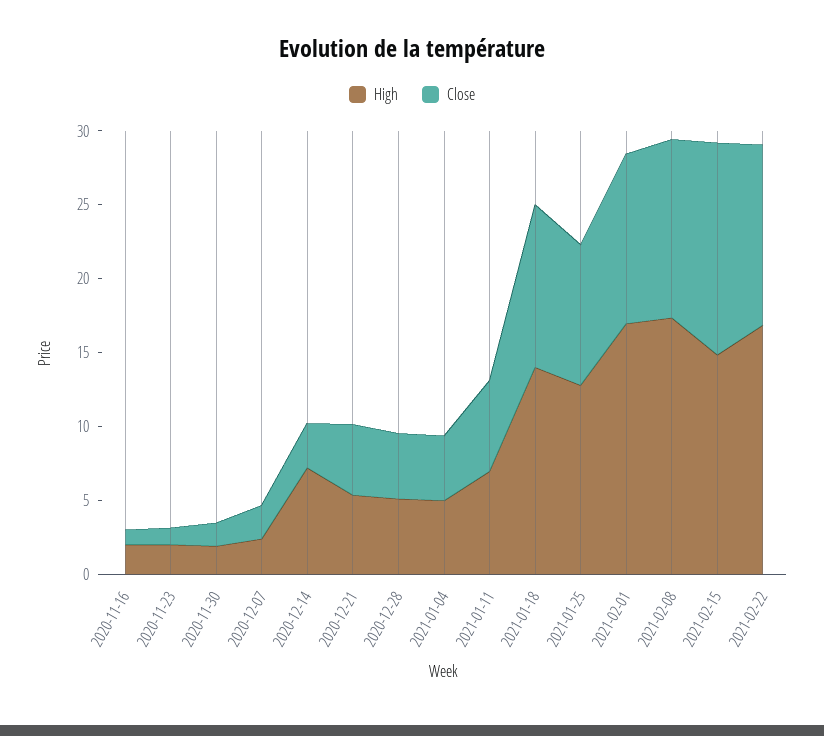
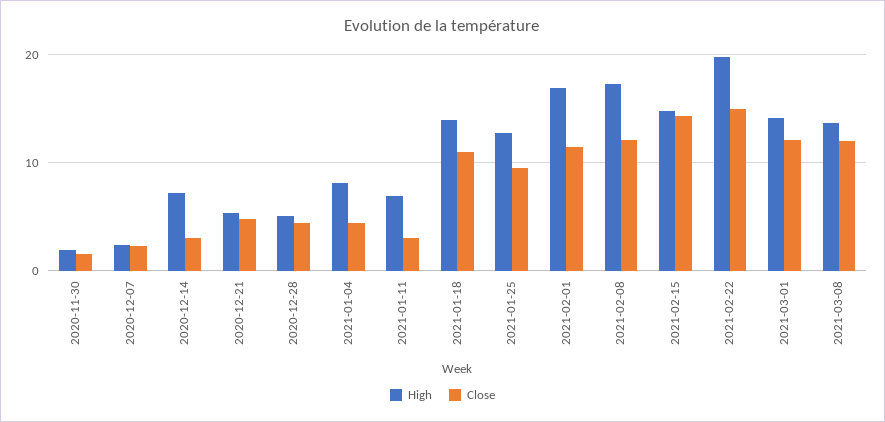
High, 2020-11-16: 2 -> none
Close, 2020-11-16: 1 -> none
High, 2020-11-23: 2 -> none
Close, 2020-11-23: 1 -> none
High, 2021-01-04: 5 -> 8
Close, 2021-01-11: 6 -> 3
High, 2021-02-22: 17 -> 20
Close, 2021-02-22: 12 -> 15
High, 2021-03-01: none -> 14
Close, 2021-03-01: none -> 12
High, 2021-03-08: none -> 14
Close, 2021-03-08: none -> 12

